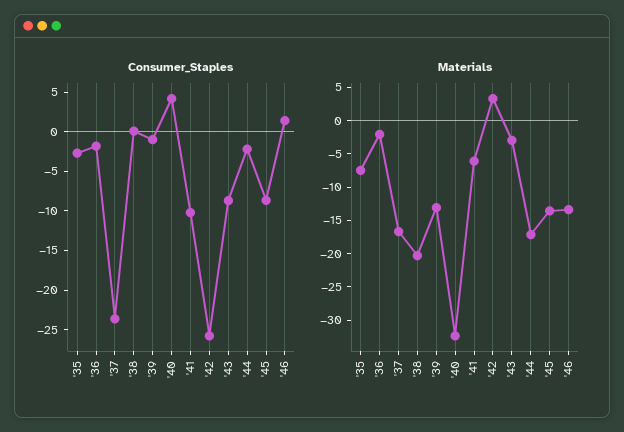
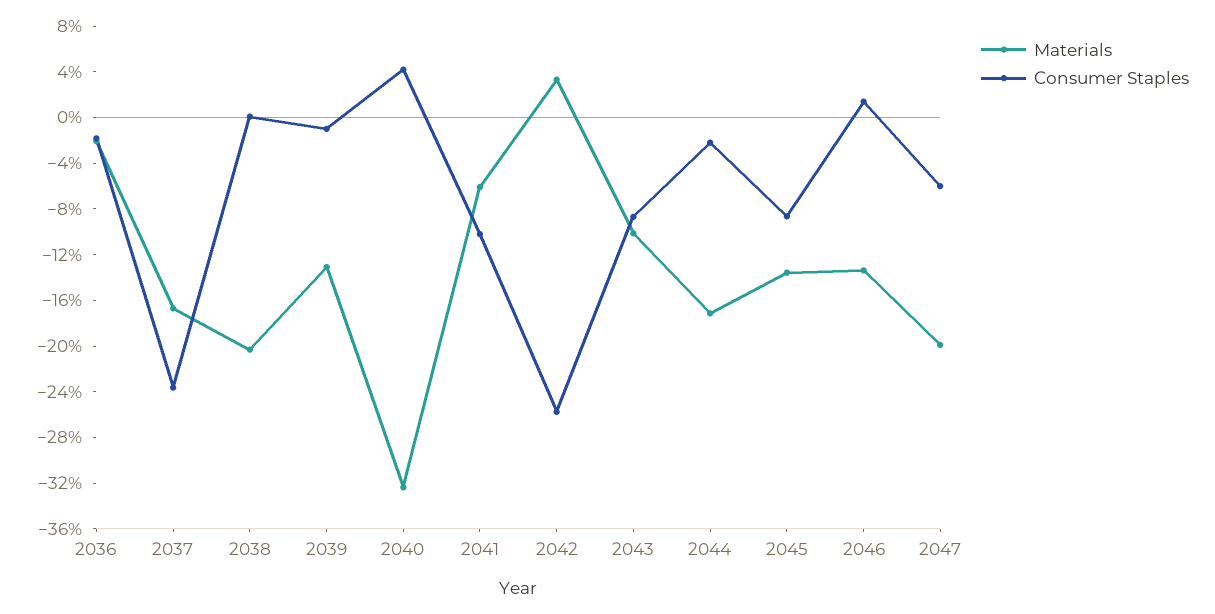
Consumer_Staples, '35: -2.5 -> none
Materials, '35: -7.5 -> none
Materials, '43: -2.5 -> -10
Materials, 2047: none -> -20
Consumer_Staples, 2047: none -> -6

